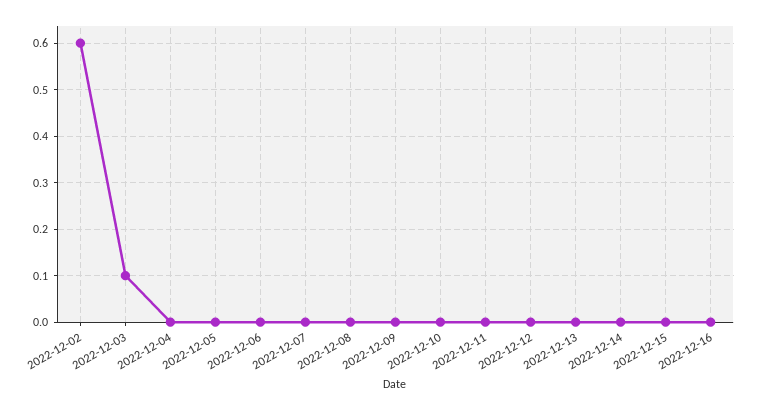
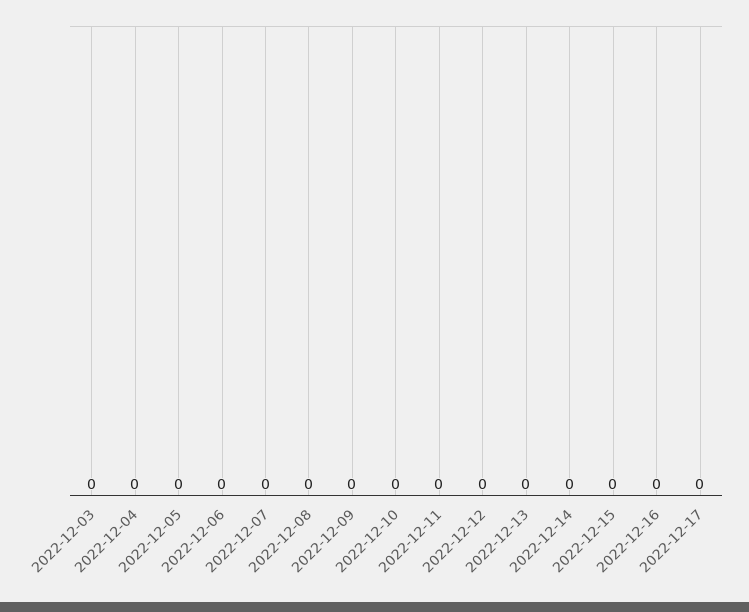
2022-12-02: 0.6 -> none
2022-12-03: 0.1 -> 0
2022-12-17: none -> 0

